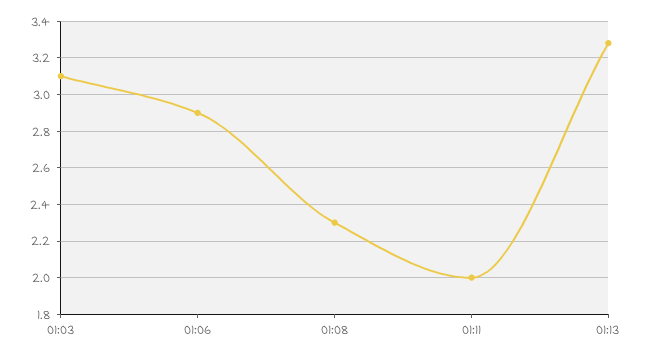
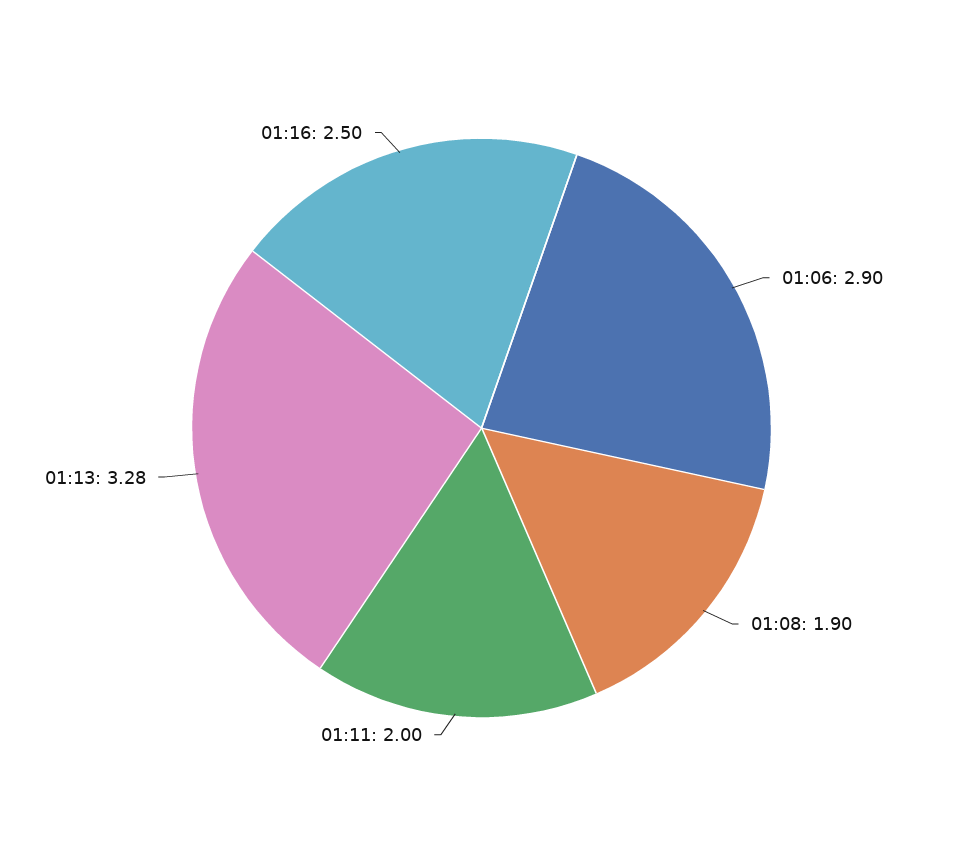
01:03: 3.1 -> none
01:08: 2.3 -> 1.9
01:16: none -> 2.5

